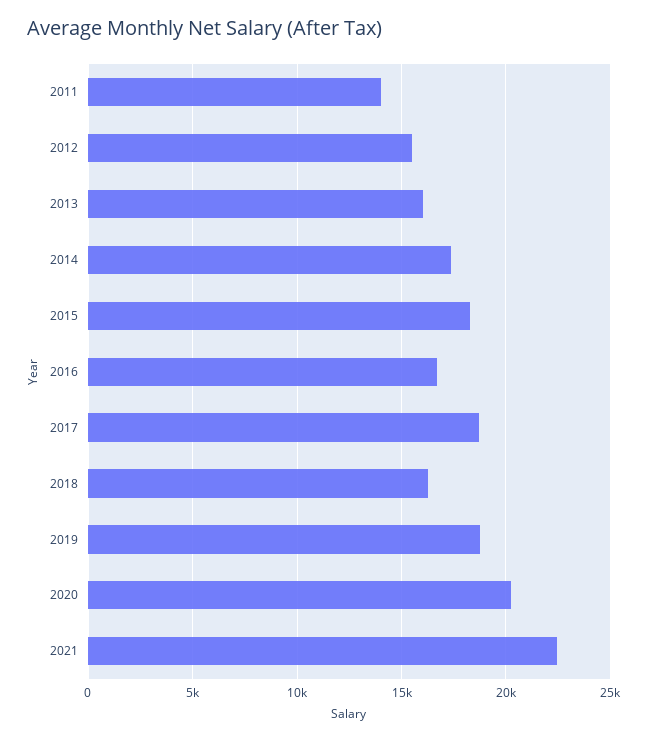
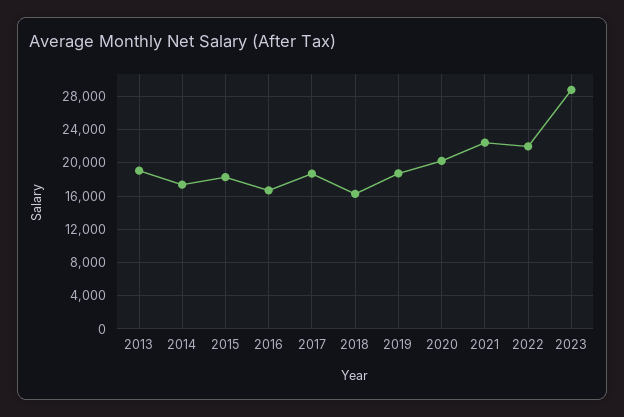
2011: 14000 -> none
2012: 15500 -> none
2013: 16000 -> 19000
2022: none -> 22000
2023: none -> 29000

